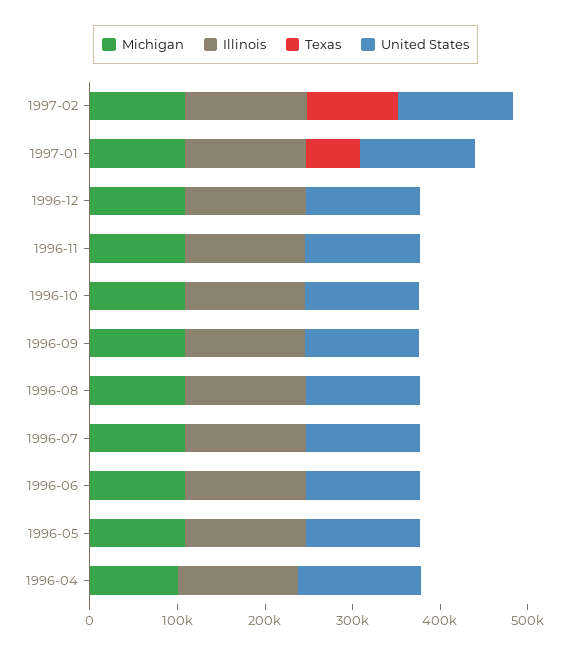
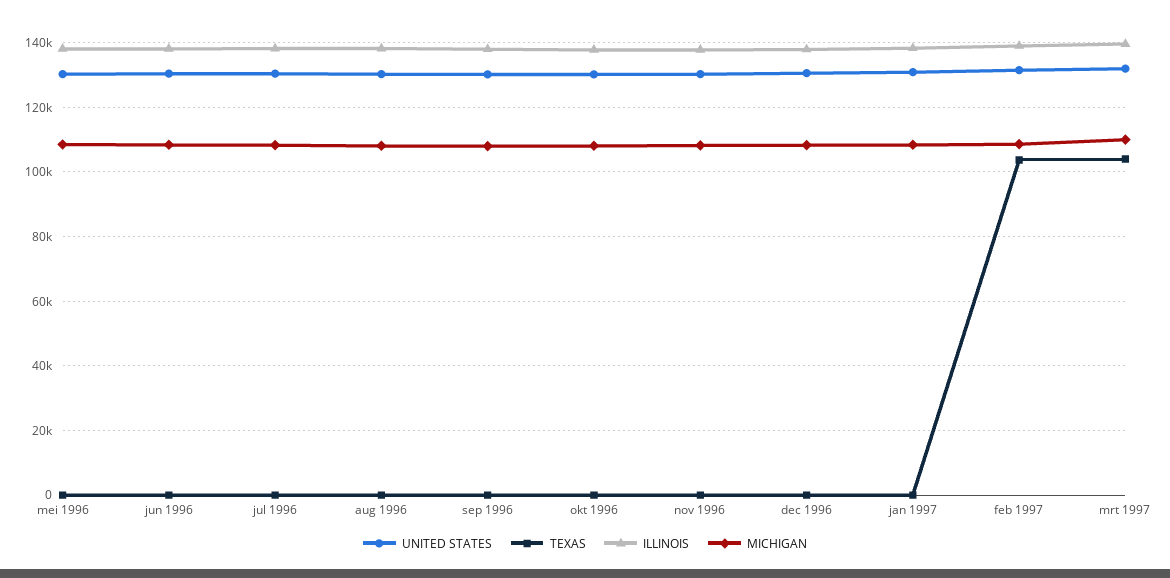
Texas, 1997-01: 60000 -> 0
Michigan, 1996-04: 100000 -> none
Illinois, 1996-04: 140000 -> none
Texas, 1996-04: 0 -> none
United States, 1996-04: 140000 -> none
United States, mrt 1997: none -> 132000
Texas, mrt 1997: none -> 104000
Illinois, mrt 1997: none -> 140000
Michigan, mrt 1997: none -> 110000

